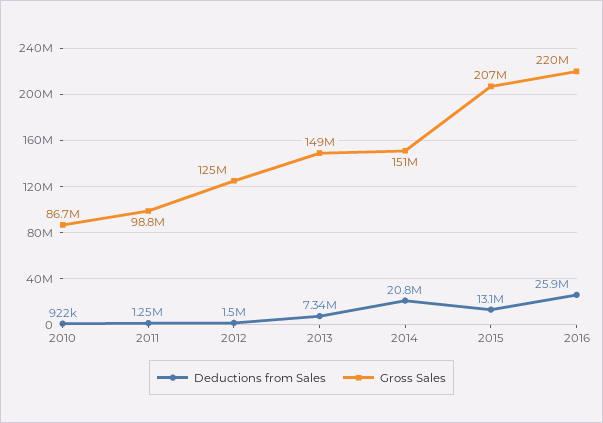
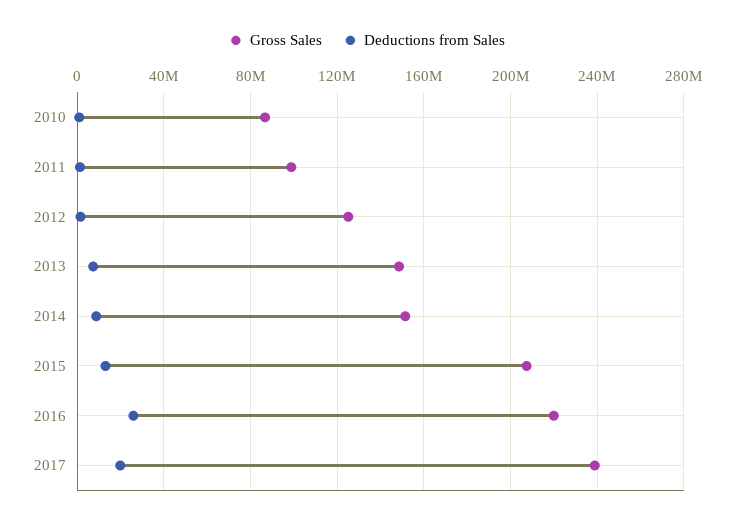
Deductions from Sales, 2014: 20800000 -> 10000000
Gross Sales, 2017: none -> 240000000
Deductions from Sales, 2017: none -> 20000000

